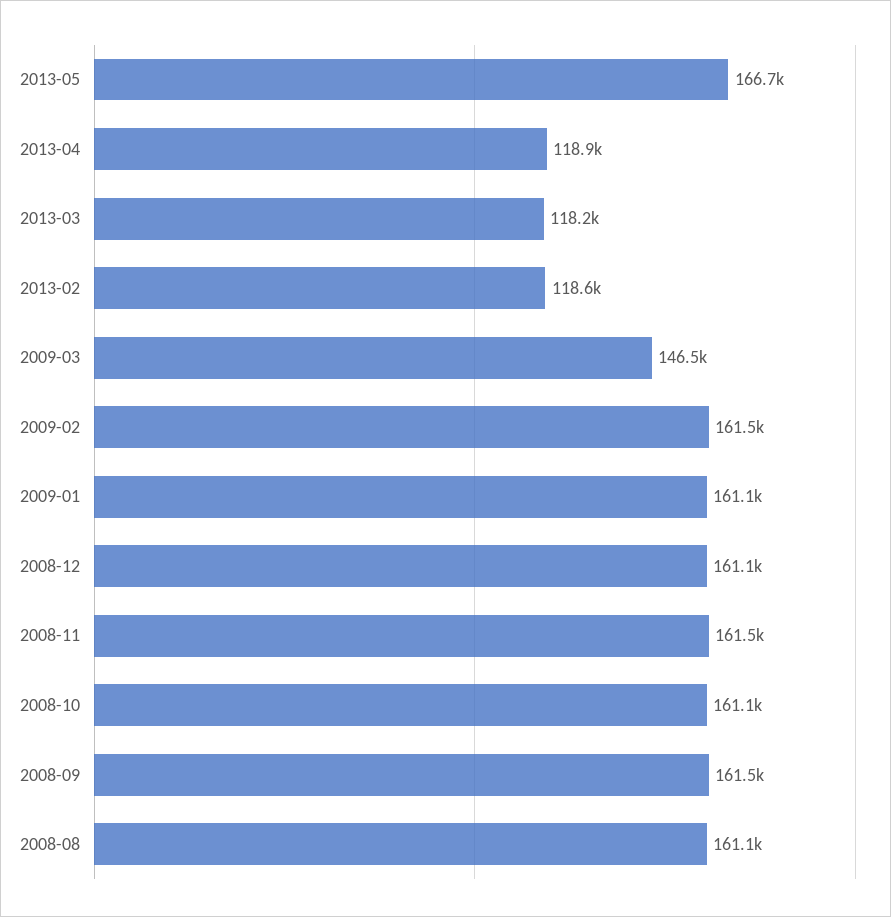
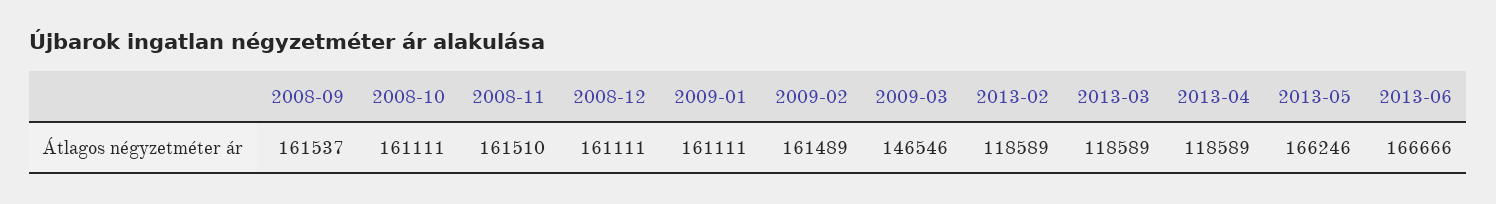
2013-05: 166700 -> 166246
2013-04: 118900 -> 118589
2013-03: 118200 -> 118589
2008-08: 161100 -> none
2013-06: none -> 166666

